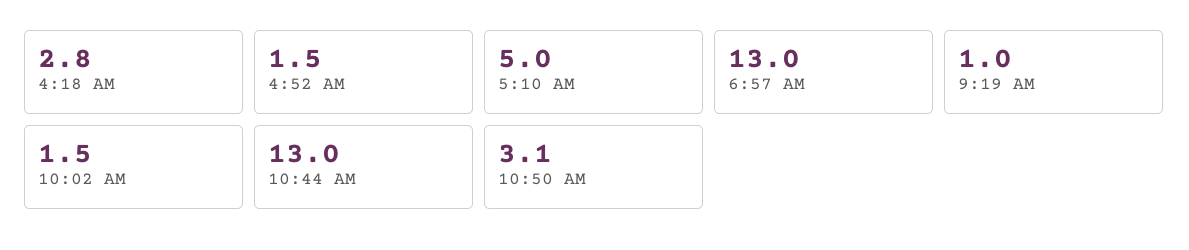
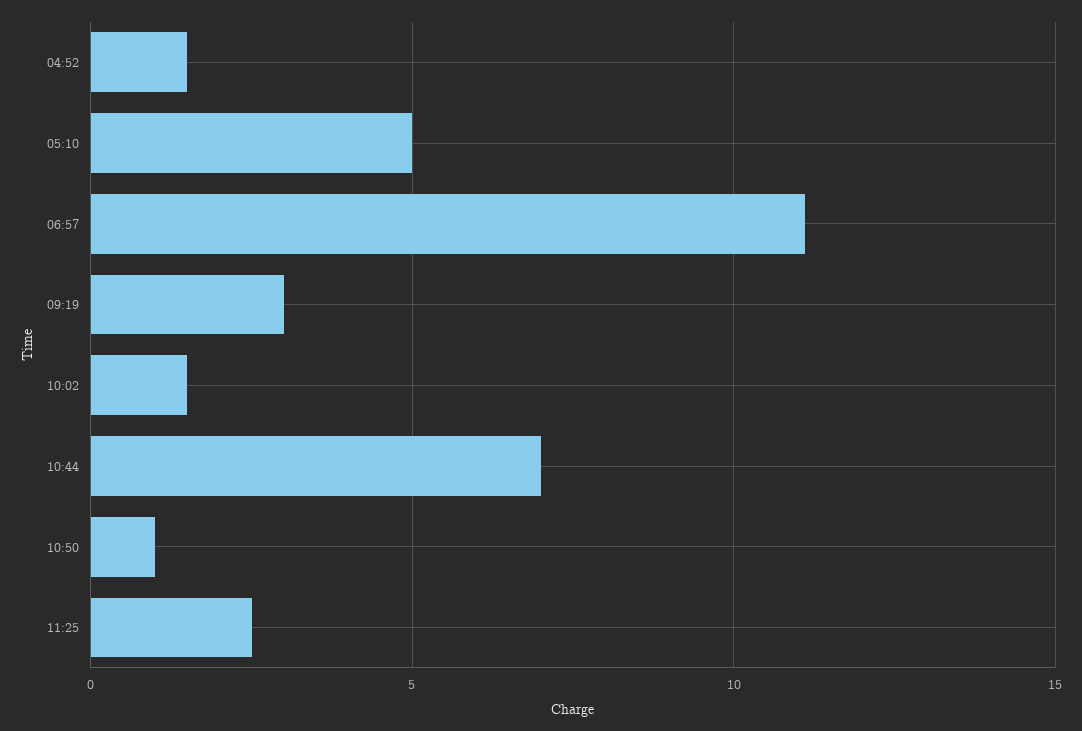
4:18 AM: 2.8 -> none
6:57 AM: 13 -> 11
9:19 AM: 1 -> 3
10:44 AM: 13 -> 7
10:50 AM: 3.1 -> 1
11:25: none -> 2.5

